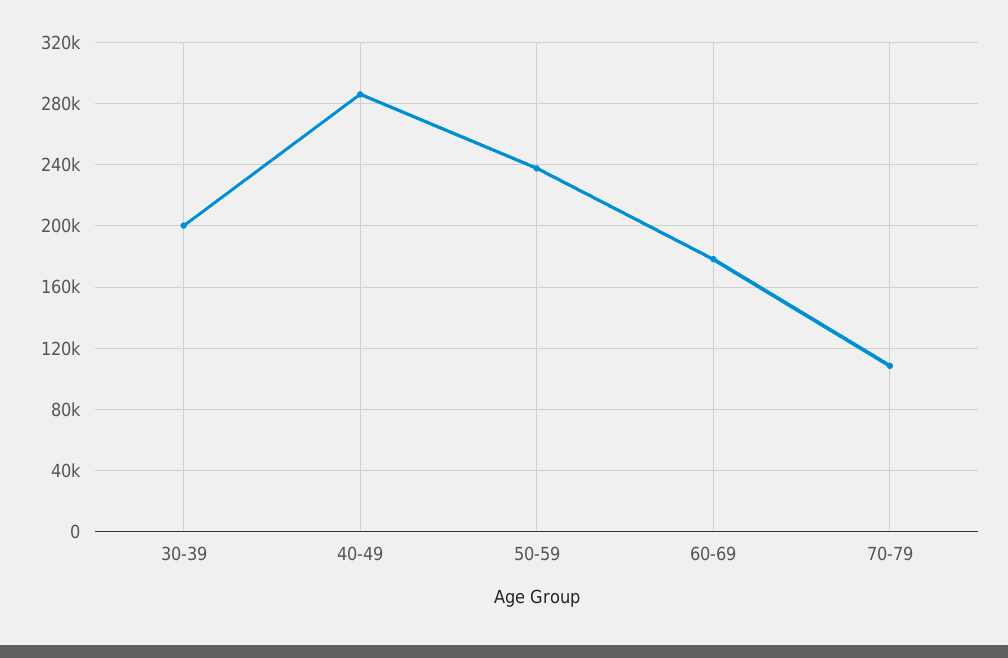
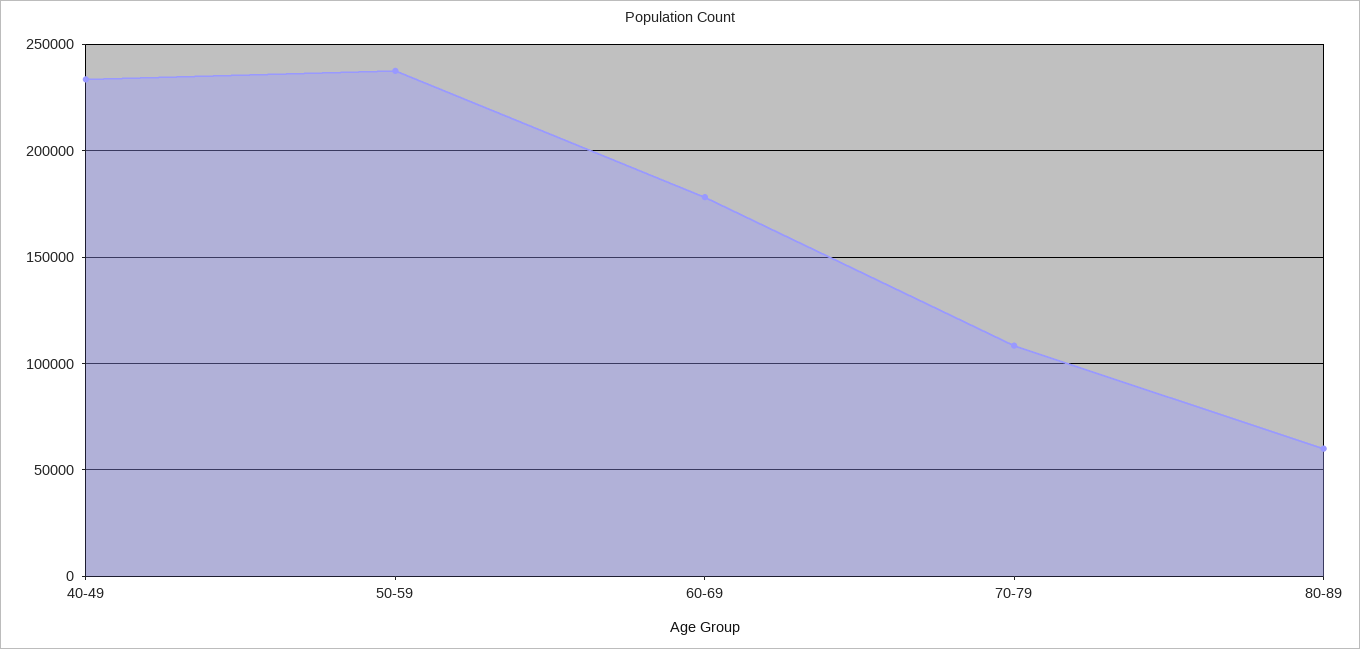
30-39: 200000 -> none
40-49: 285000 -> 235000
80-89: none -> 60000

